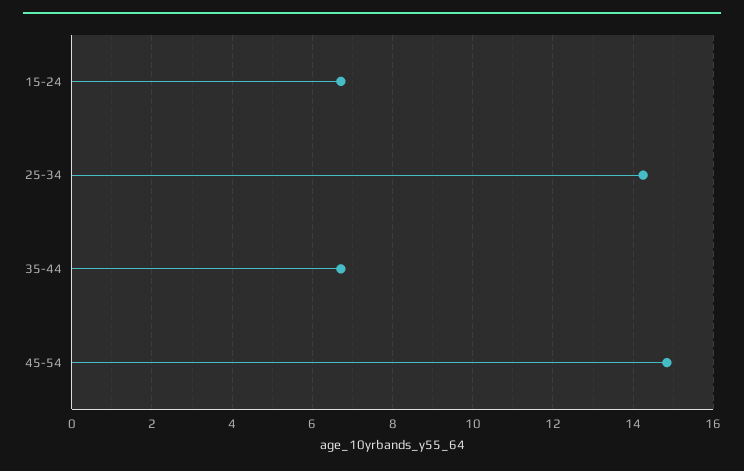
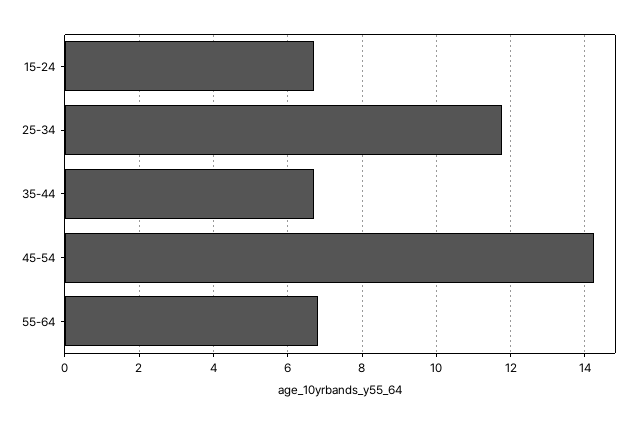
25-34: 14.2 -> 11.8
45-54: 14.8 -> 14.2
55-64: none -> 6.8

